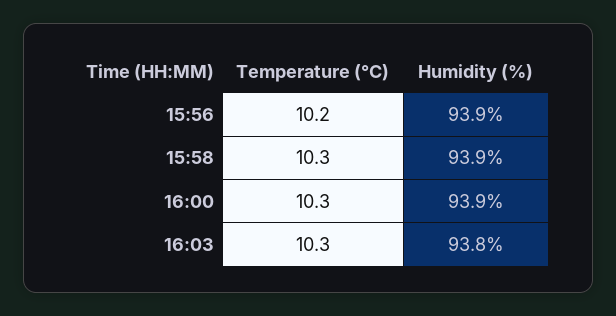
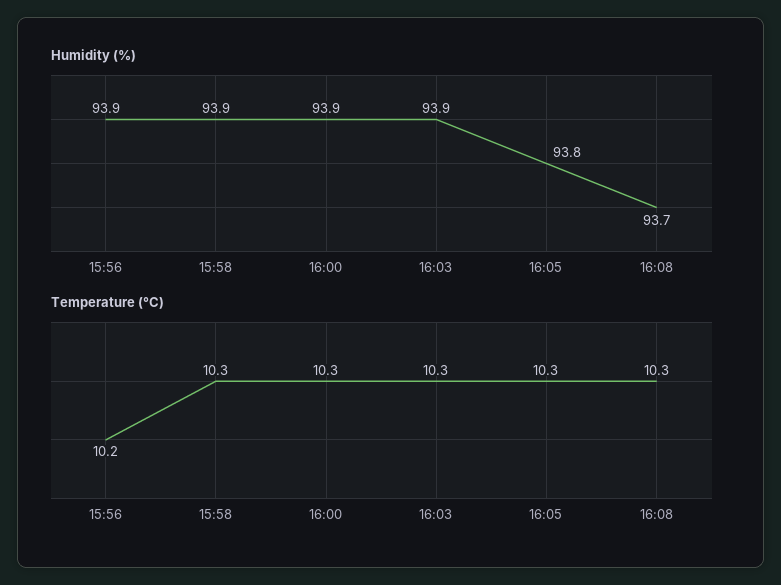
Humidity (%), 16:03: 93.8 -> 93.9
Humidity (%), 16:05: none -> 93.8
Humidity (%), 16:08: none -> 93.7
Temperature (°C), 16:05: none -> 10.3
Temperature (°C), 16:08: none -> 10.3

